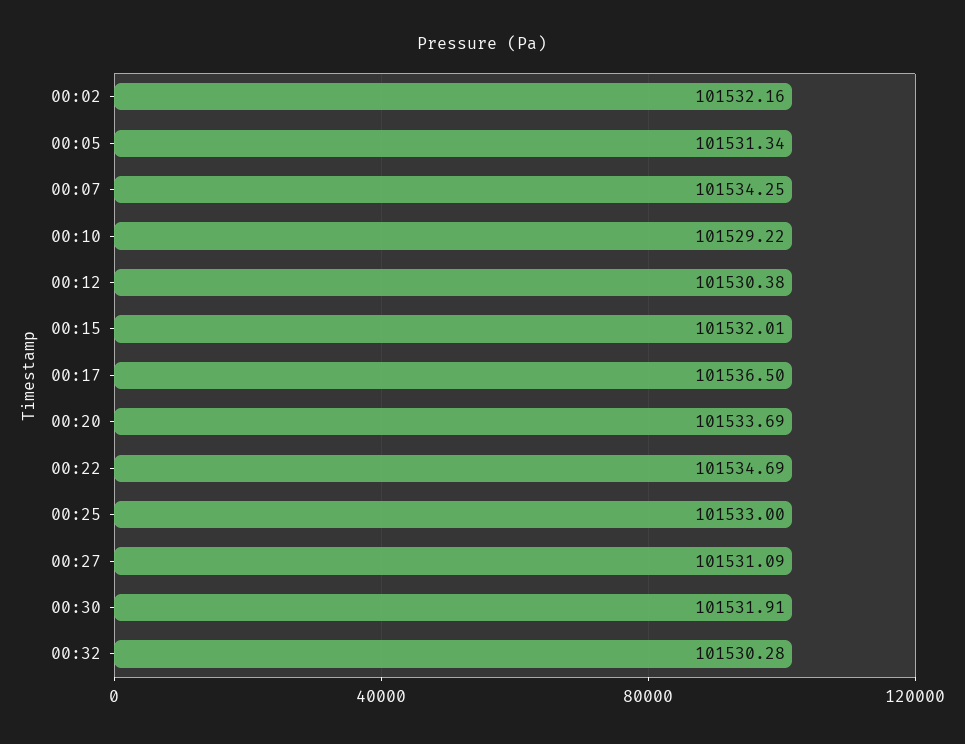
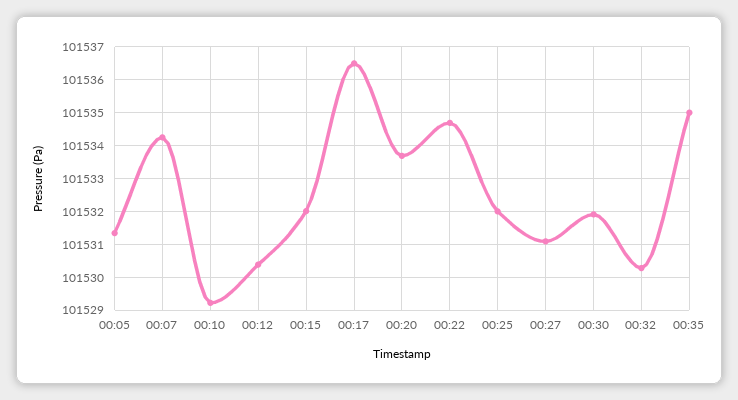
00:02: 101532.16 -> none
00:25: 101533 -> 101532
00:35: none -> 101535

